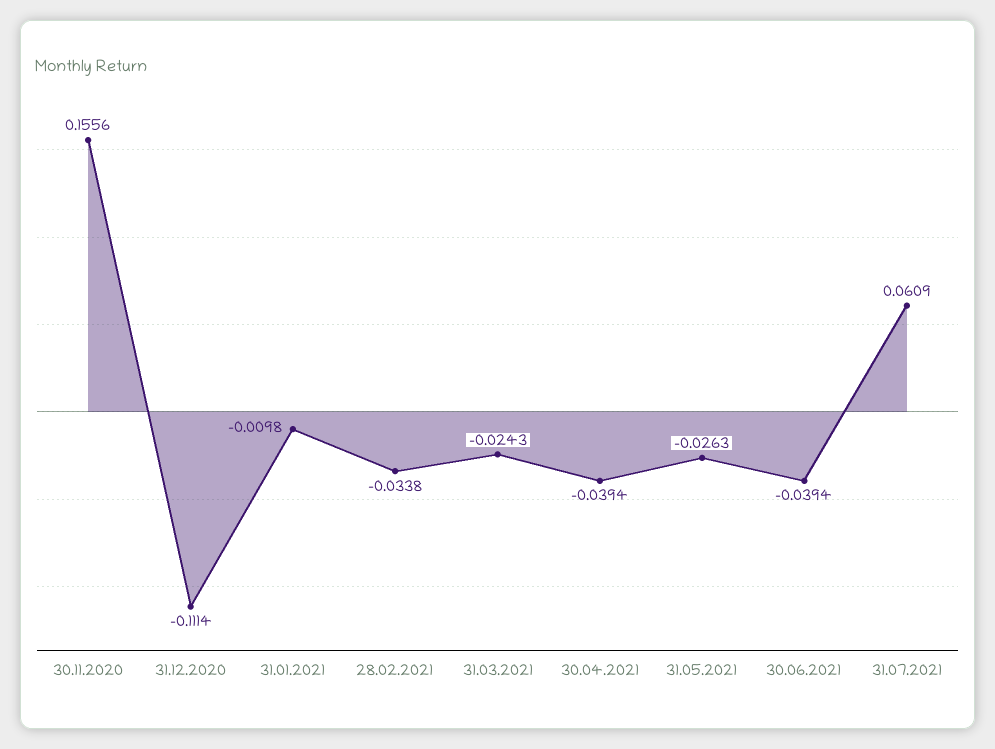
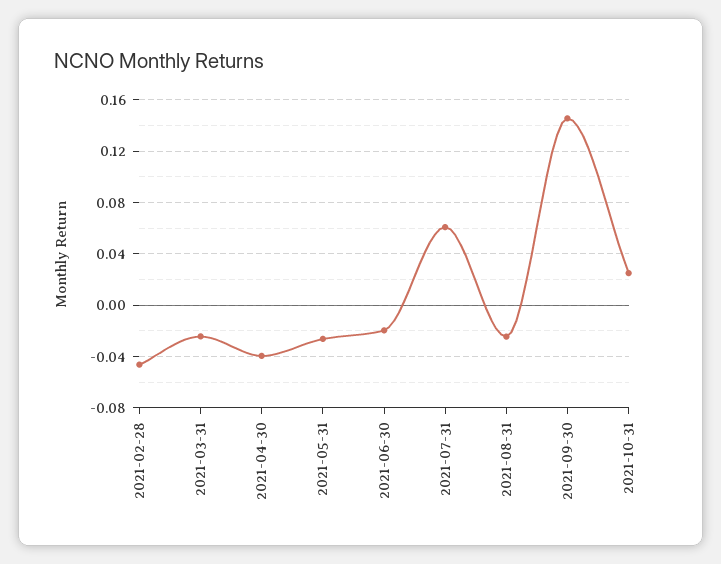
30.11.2020: 0.1556 -> none
31.12.2020: -0.1114 -> none
31.01.2021: -0.0098 -> none
28.02.2021: -0.0338 -> -0.045
30.06.2021: -0.0394 -> -0.02
2021-08-31: none -> -0.025
2021-09-30: none -> 0.145
2021-10-31: none -> 0.025

